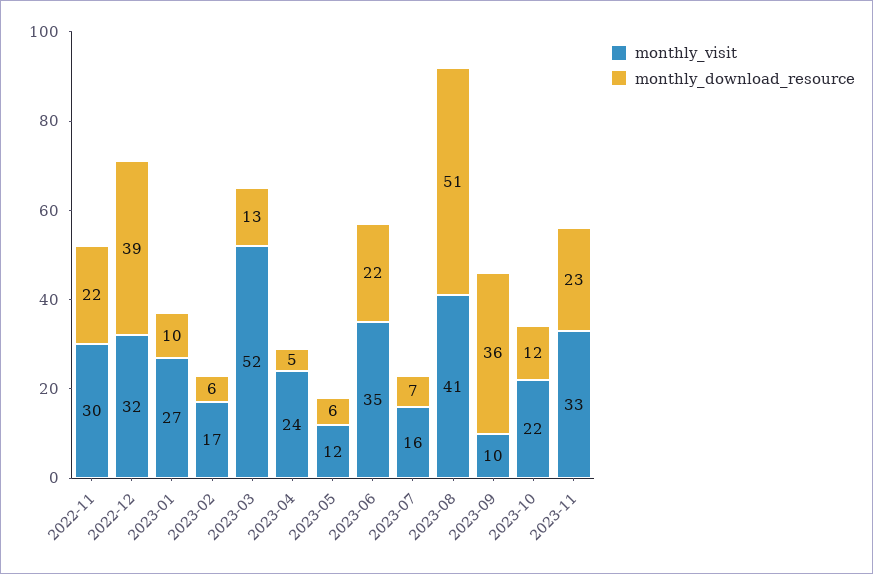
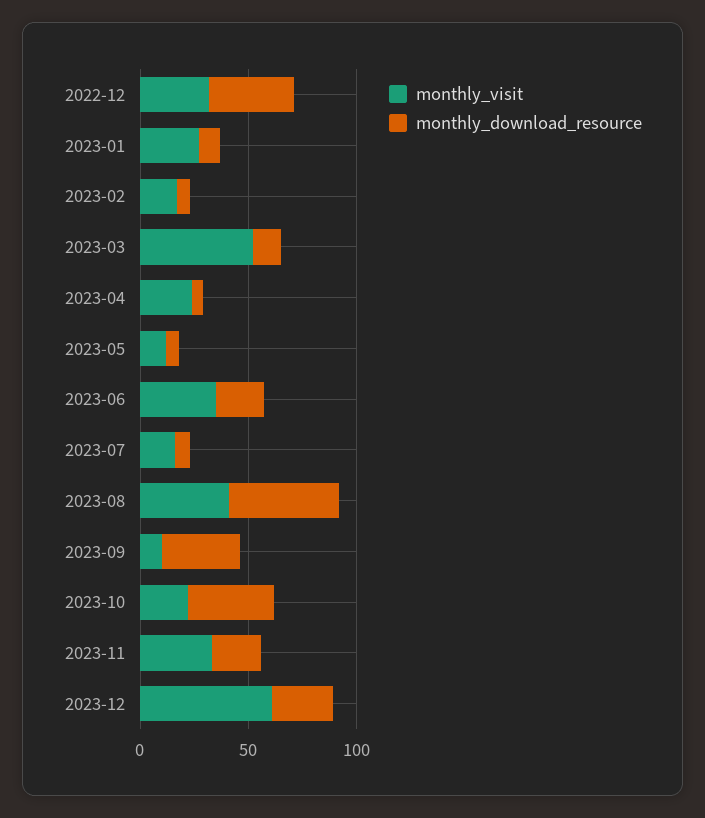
monthly_visit, 2022-11: 30 -> none
monthly_download_resource, 2022-11: 22 -> none
monthly_download_resource, 2023-10: 12 -> 40
monthly_visit, 2023-12: none -> 60
monthly_download_resource, 2023-12: none -> 30

